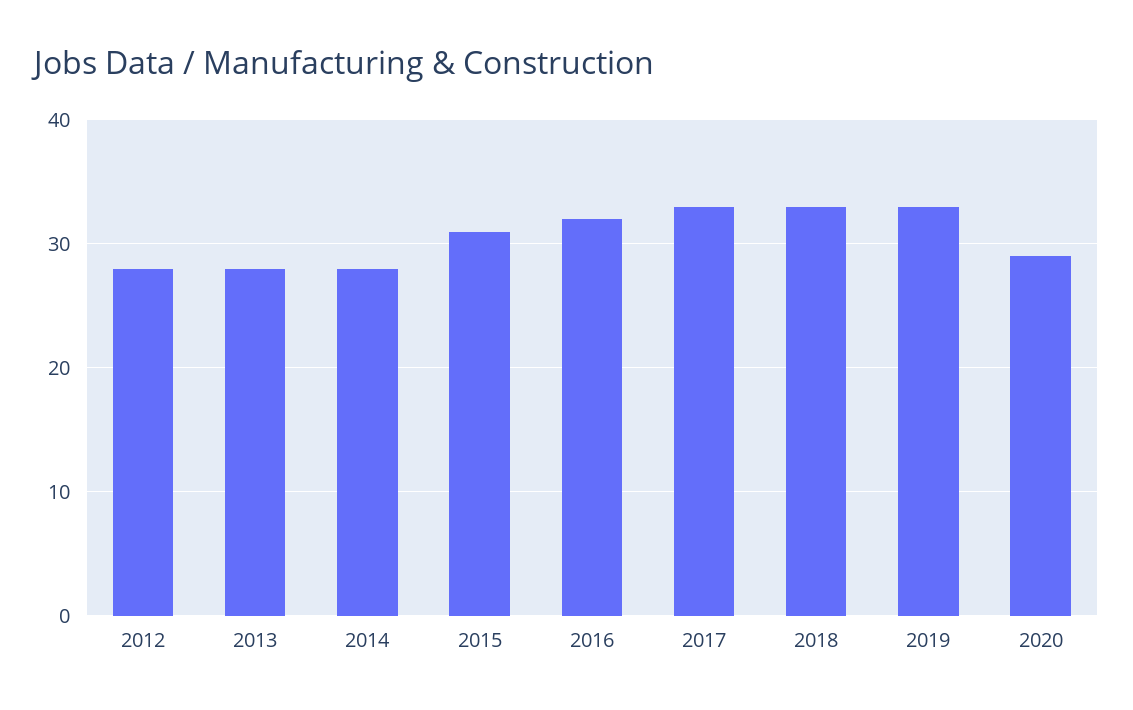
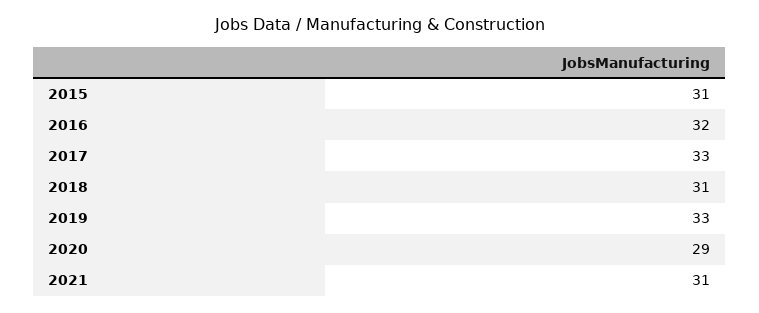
2012: 28 -> none
2013: 28 -> none
2014: 28 -> none
2018: 33 -> 31
2021: none -> 31

